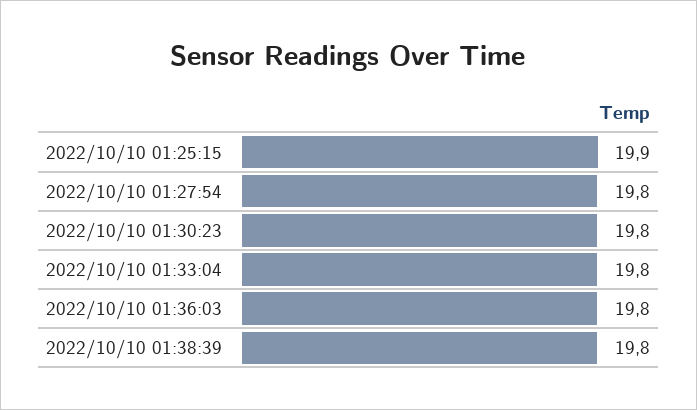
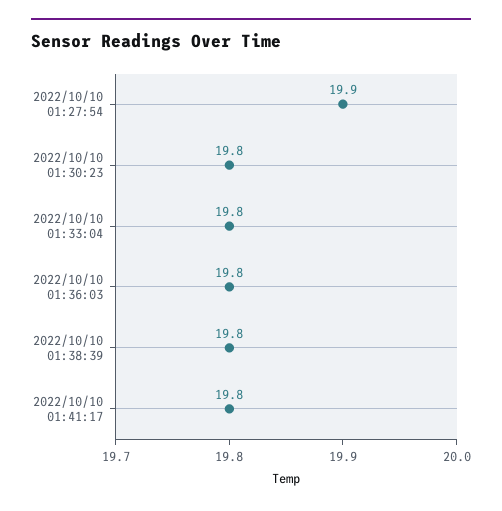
2022/10/10 01:25:15: 19.9 -> none
2022/10/10 01:27:54: 19.8 -> 19.9
2022/10/10 01:41:17: none -> 19.8

